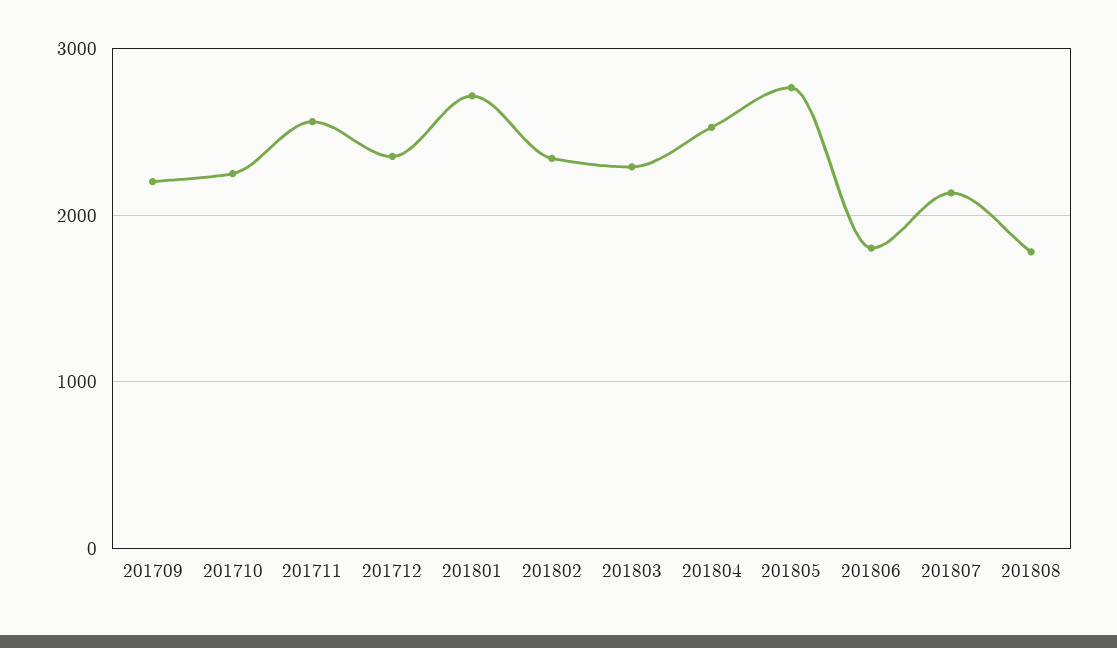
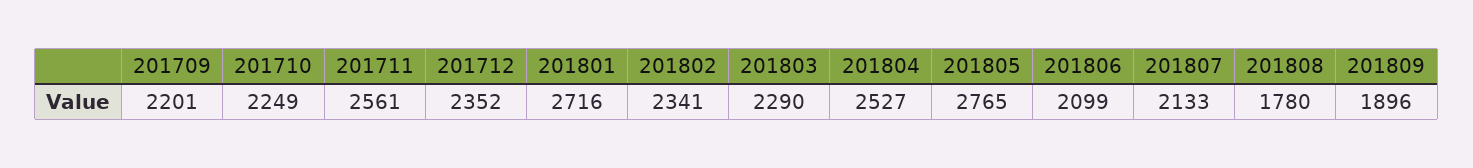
201806: 1800 -> 2099
201809: none -> 1896

